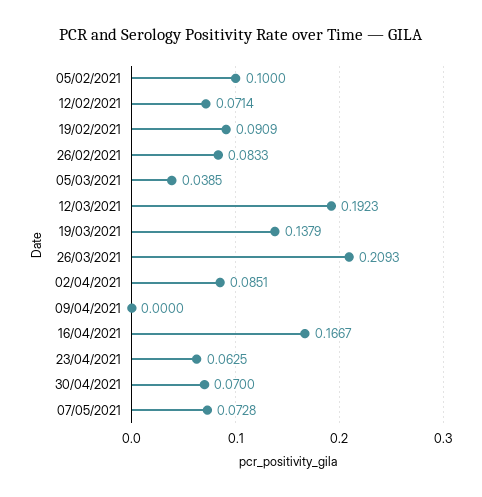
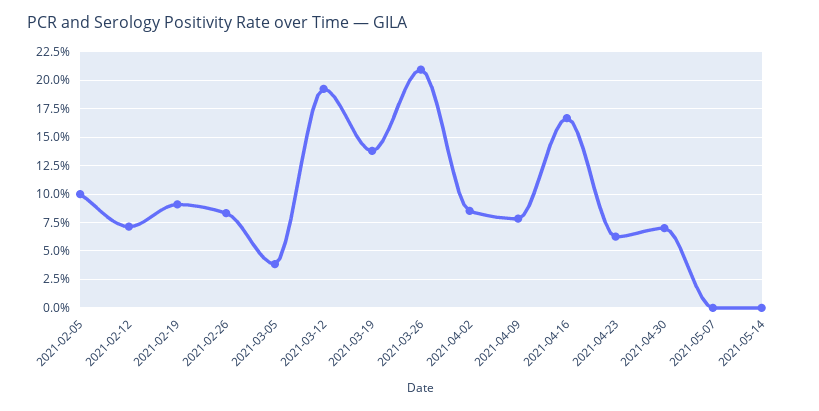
09/04/2021: 0 -> 0.075
07/05/2021: 0.0728 -> 0
2021-05-14: none -> 0

